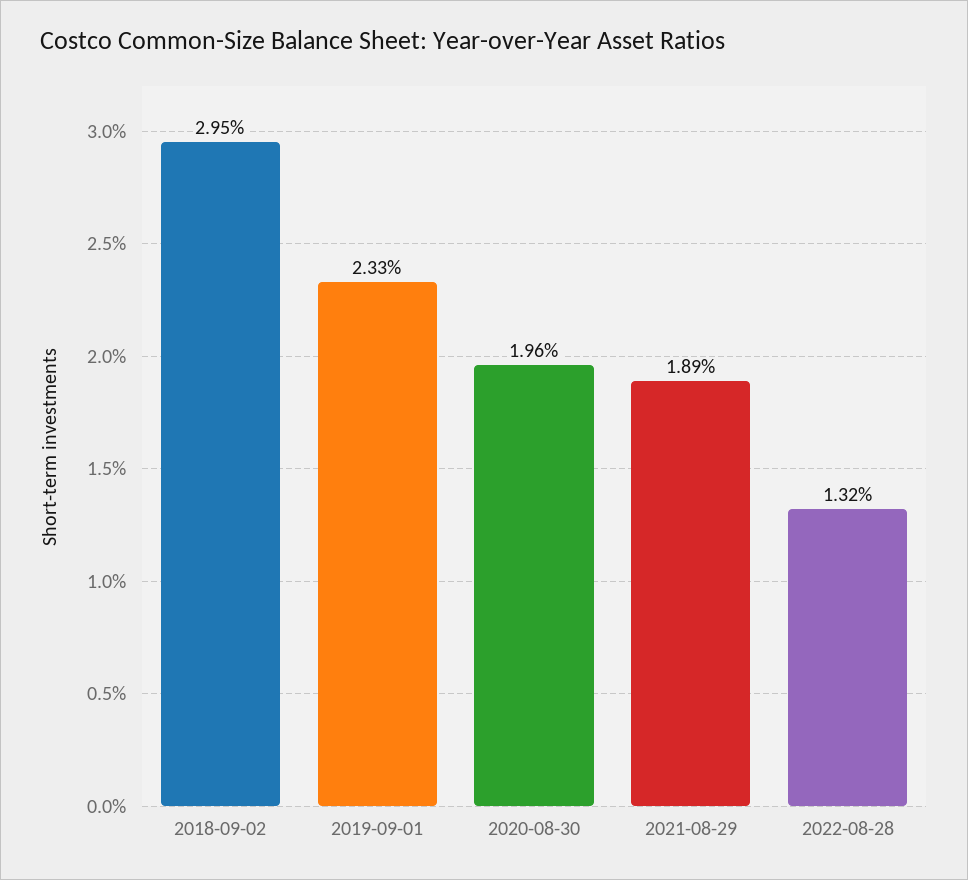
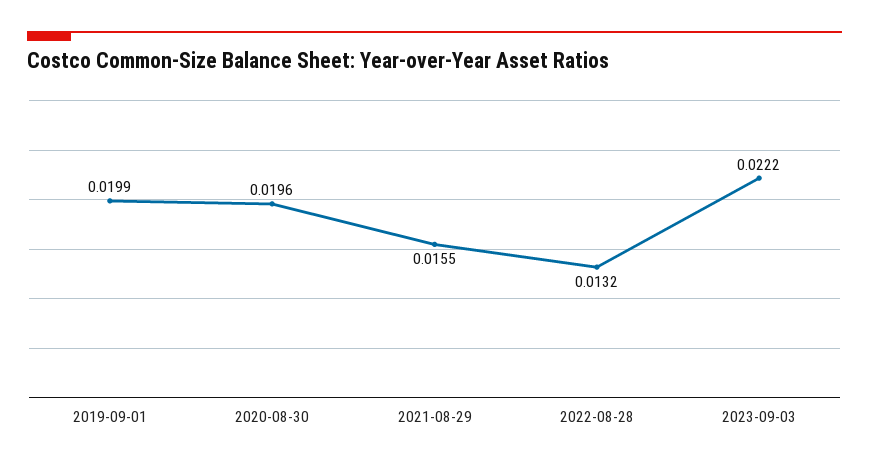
2018-09-02: 0.0295 -> none
2019-09-01: 0.0233 -> 0.0199
2021-08-29: 0.0189 -> 0.0155
2023-09-03: none -> 0.0222

